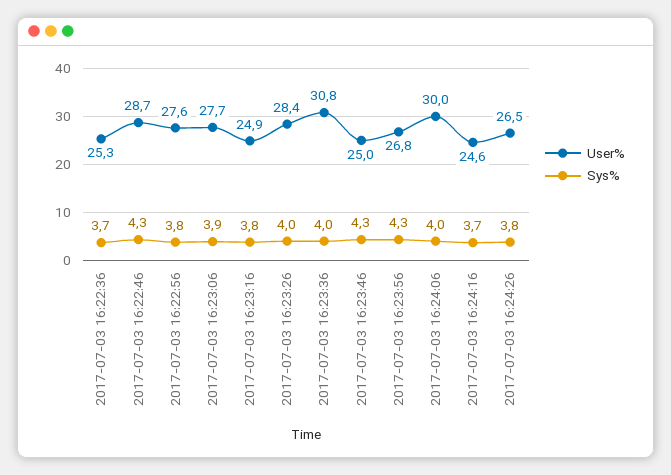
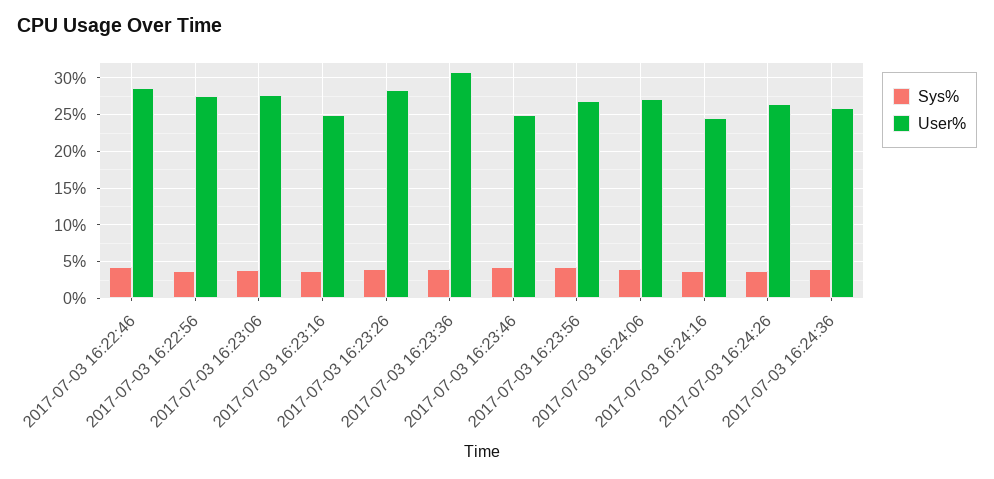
User%, 2017-07-03 16:22:36: 25.3 -> none
Sys%, 2017-07-03 16:22:36: 3.7 -> none
User%, 2017-07-03 16:24:06: 30 -> 27
Sys%, 2017-07-03 16:24:36: none -> 4
User%, 2017-07-03 16:24:36: none -> 26

